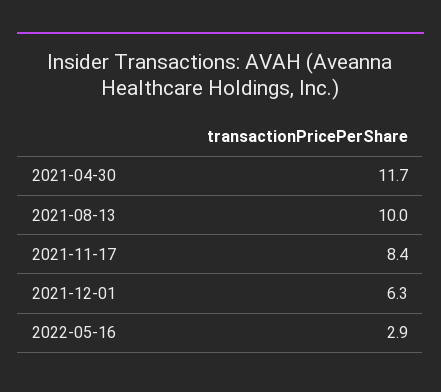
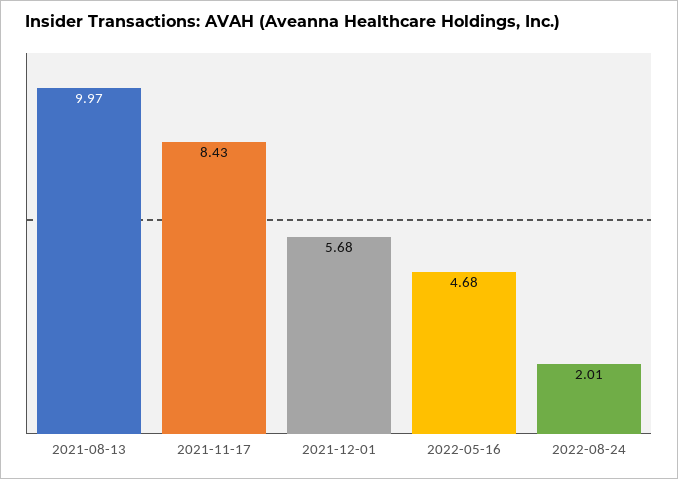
2021-04-30: 11.7 -> none
2021-12-01: 6.3 -> 5.68
2022-05-16: 2.9 -> 4.68
2022-08-24: none -> 2.01

